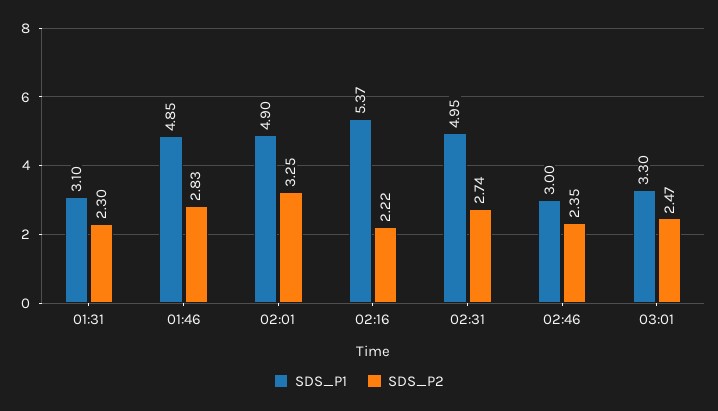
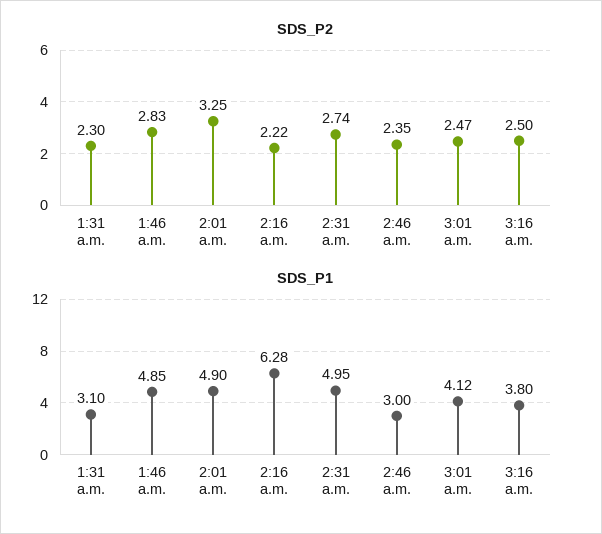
SDS_P1, 02:16: 5.37 -> 6.28
SDS_P1, 03:01: 3.3 -> 4.12
SDS_P2, 3:16 a.m.: none -> 2.5
SDS_P1, 3:16 a.m.: none -> 3.8

